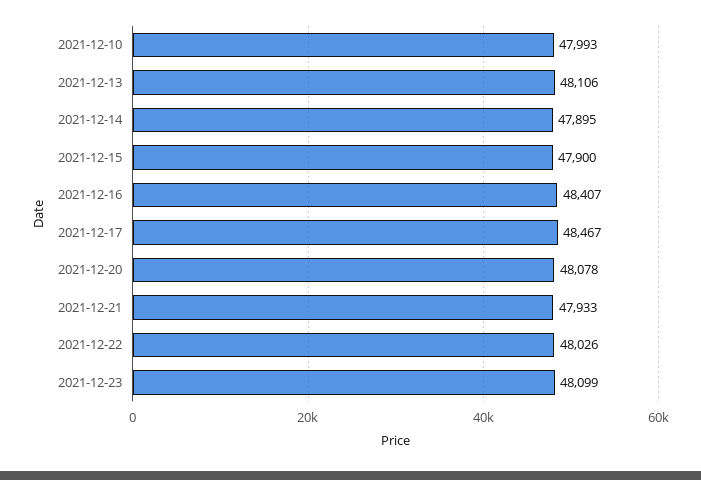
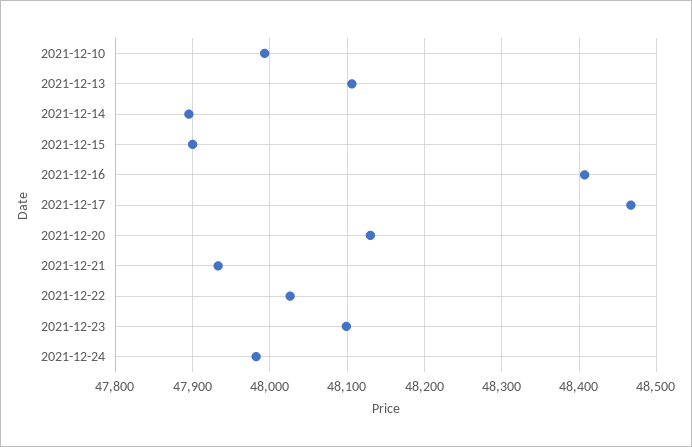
2021-12-20: 48078 -> 48130
2021-12-24: none -> 47980

